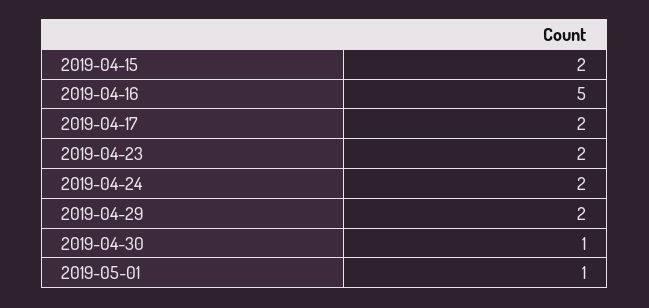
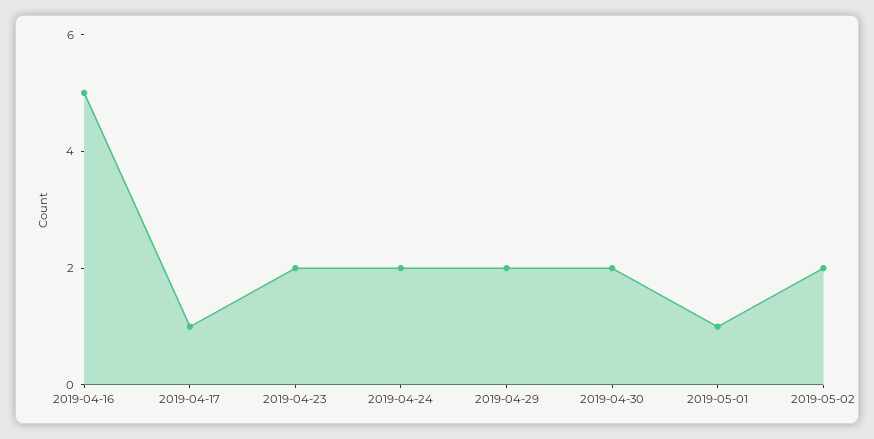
2019-04-15: 2 -> none
2019-04-17: 2 -> 1
2019-04-30: 1 -> 2
2019-05-02: none -> 2

